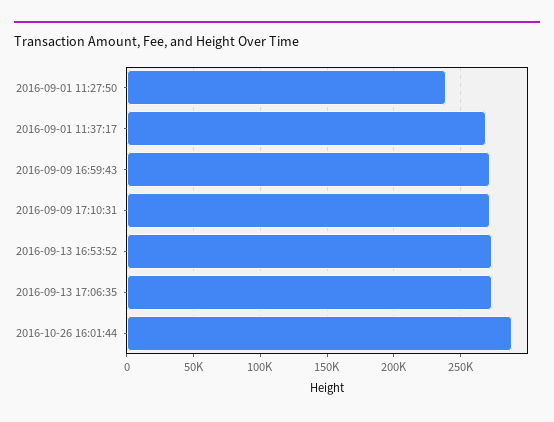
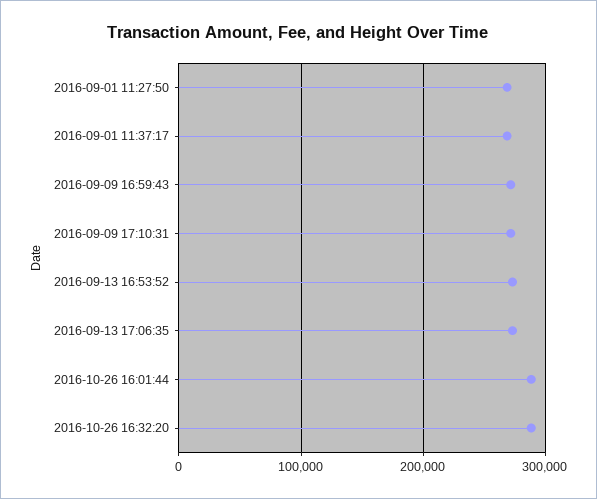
2016-09-01 11:27:50: 240000 -> 270000
2016-10-26 16:32:20: none -> 290000

